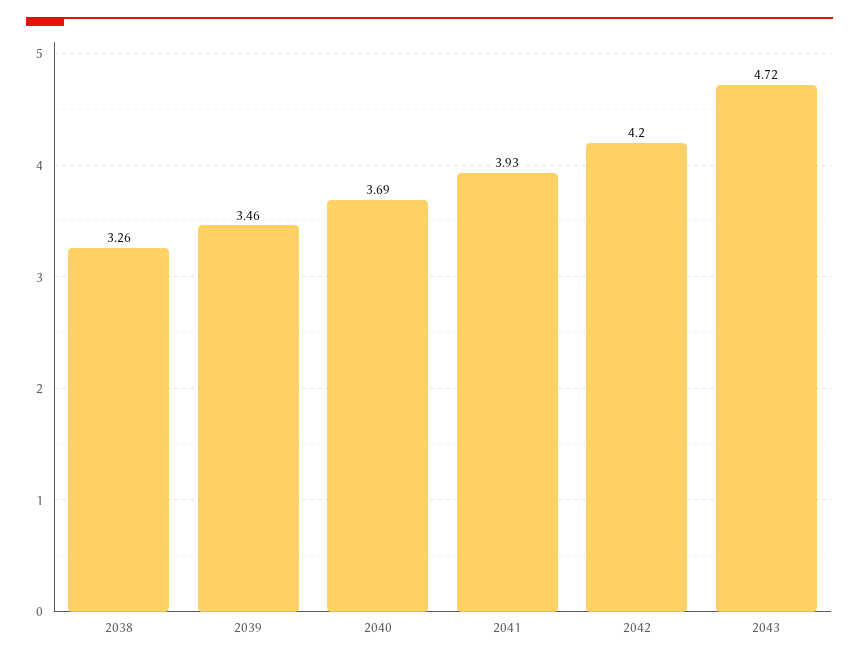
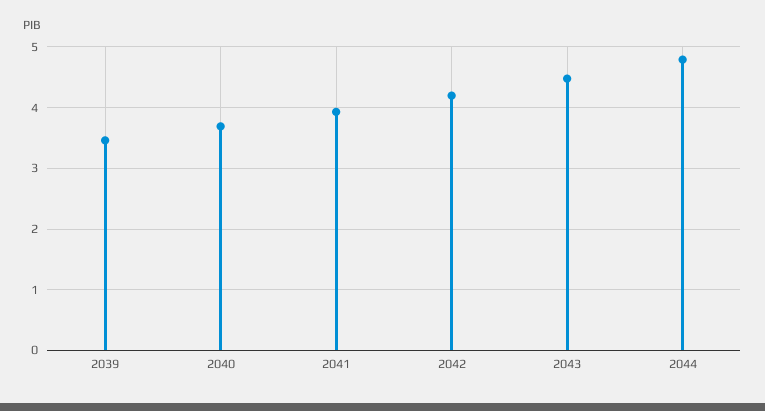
2038: 3.26 -> none
2043: 4.72 -> 4.5
2044: none -> 4.8

